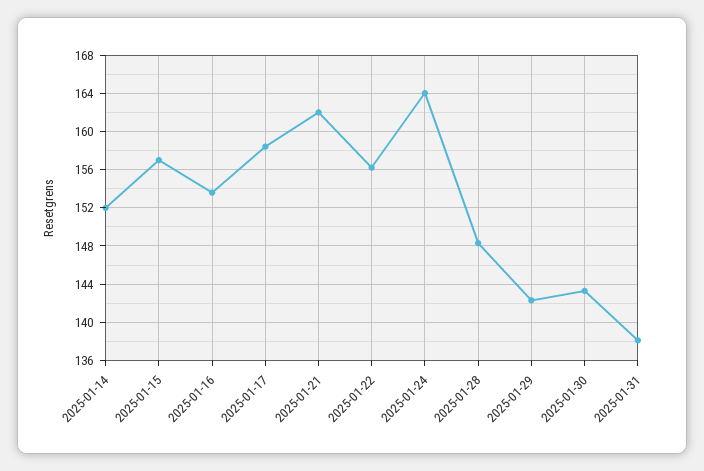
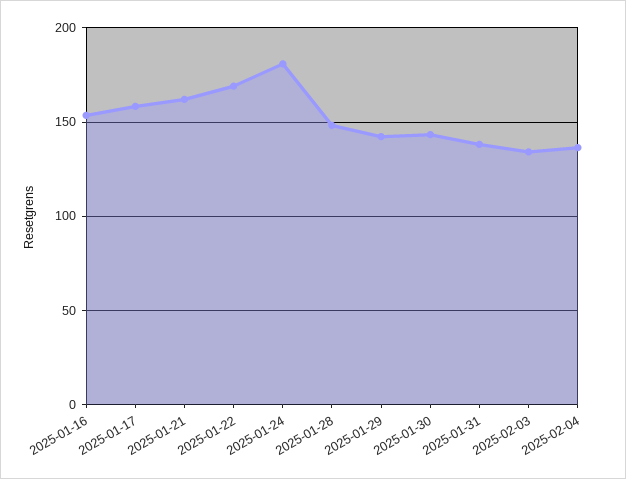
2025-01-14: 152 -> none
2025-01-15: 157 -> none
2025-01-22: 156 -> 170
2025-01-24: 164 -> 180
2025-02-03: none -> 135
2025-02-04: none -> 135

